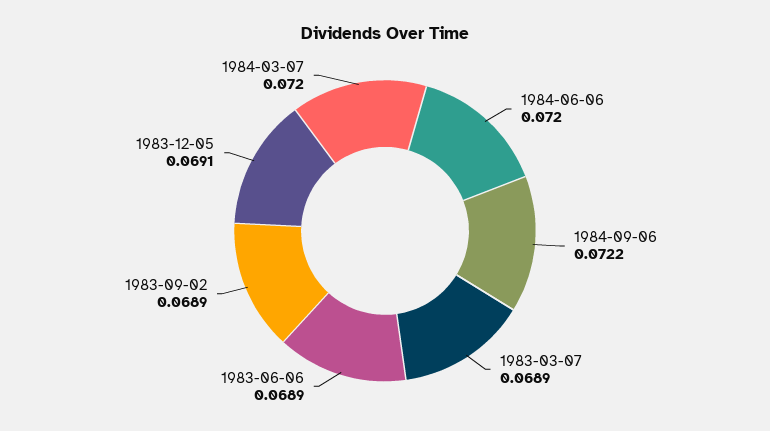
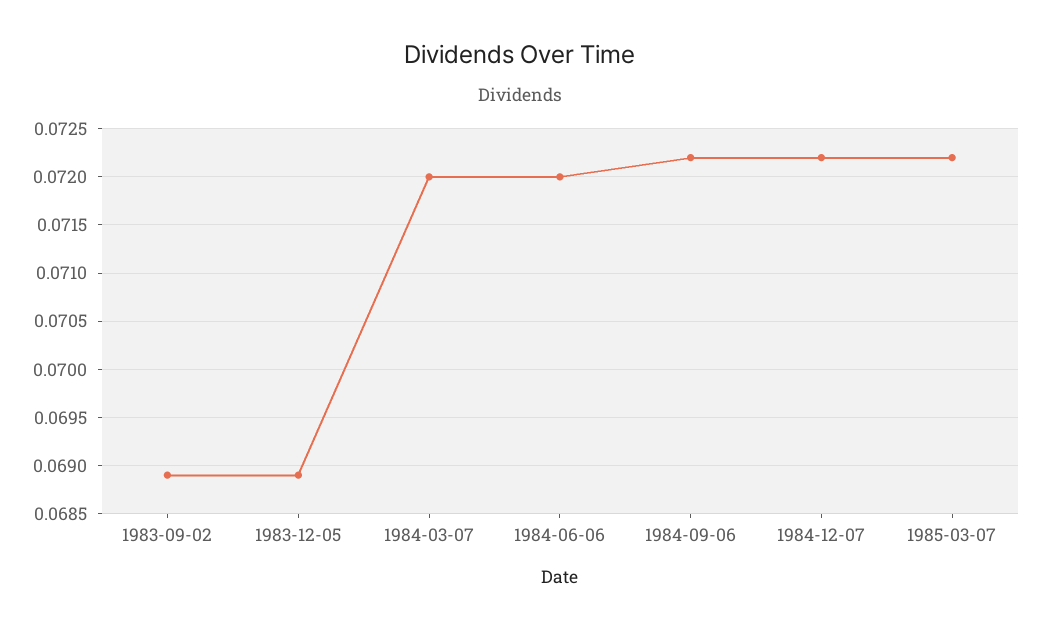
1983-03-07: 0.0689 -> none
1983-06-06: 0.0689 -> none
1983-12-05: 0.0691 -> 0.0689
1984-12-07: none -> 0.0722
1985-03-07: none -> 0.0722

